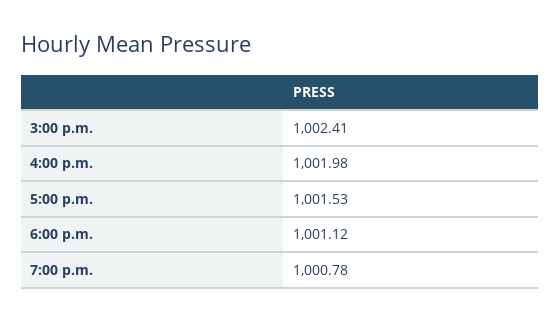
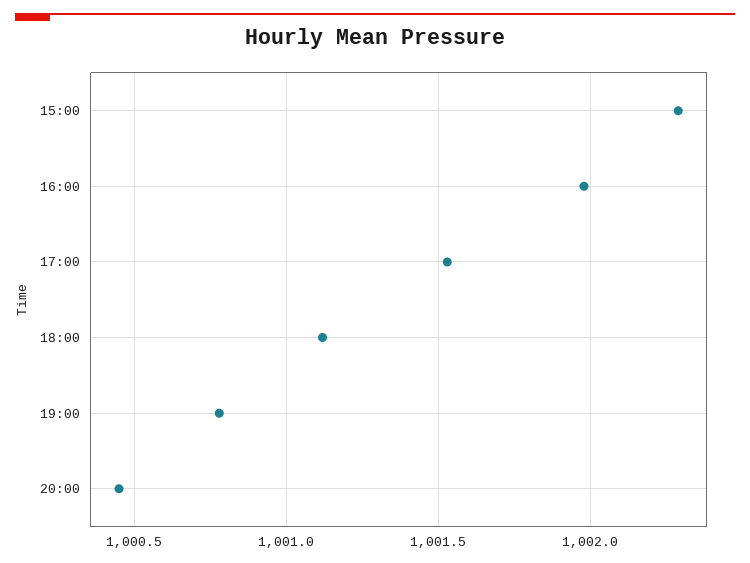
3:00 p.m.: 1002.41 -> 1002.3
20:00: none -> 1000.45

